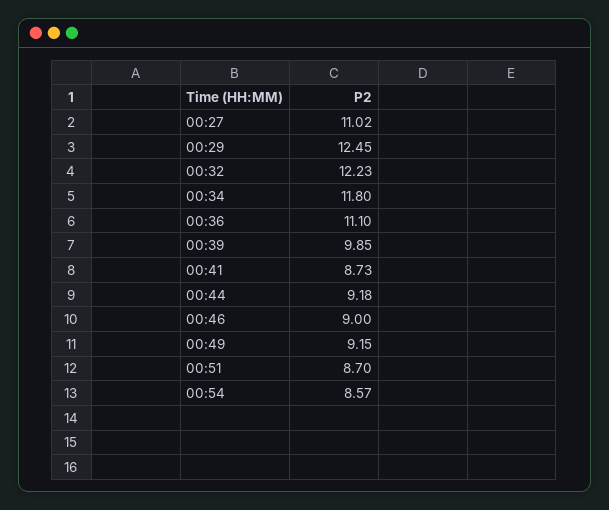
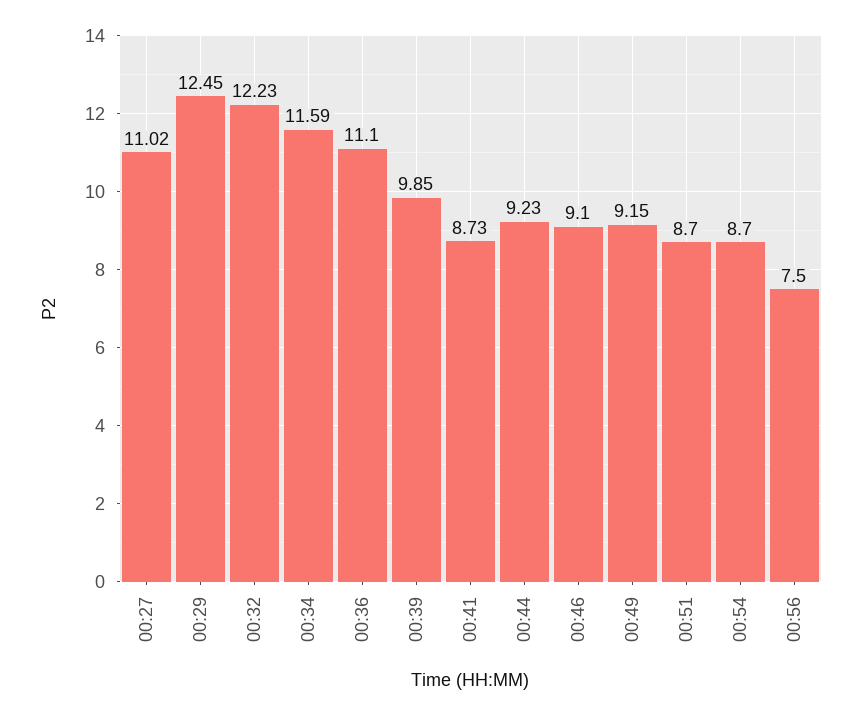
00:34: 11.8 -> 11.59
00:44: 9.18 -> 9.23
00:46: 9 -> 9.1
00:54: 8.57 -> 8.7
00:56: none -> 7.5

